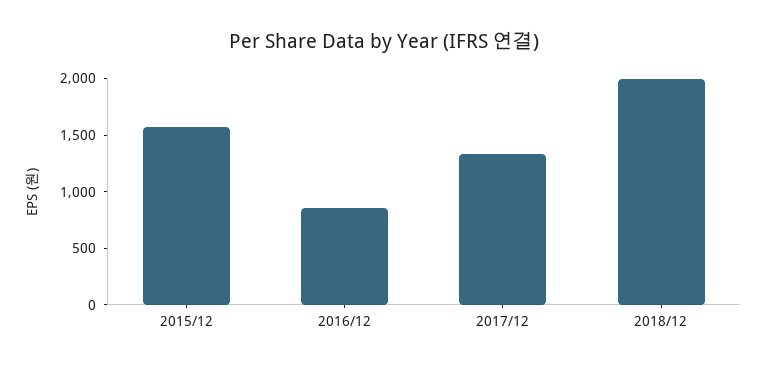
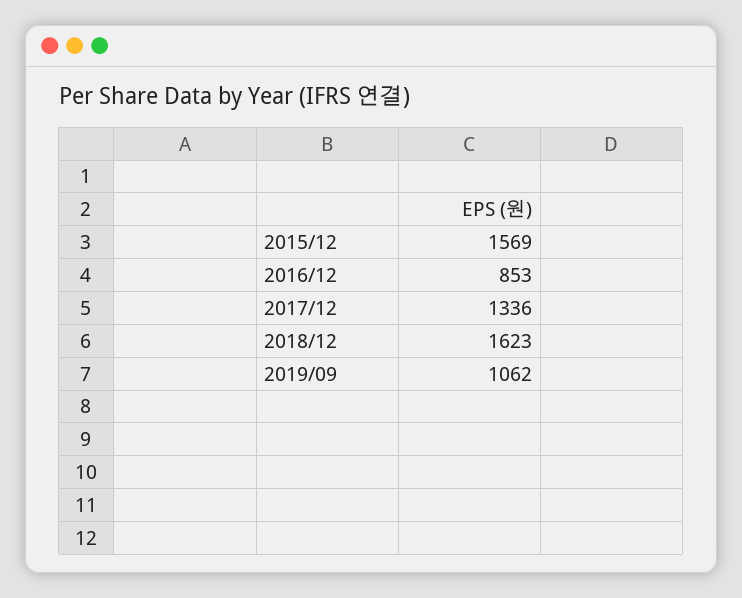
2018/12: 2000 -> 1623
2019/09: none -> 1062

